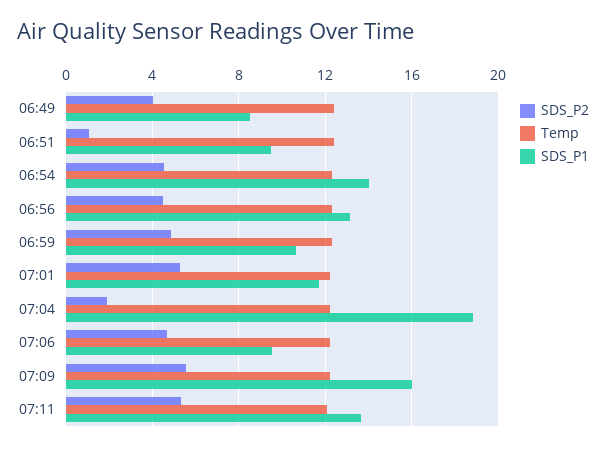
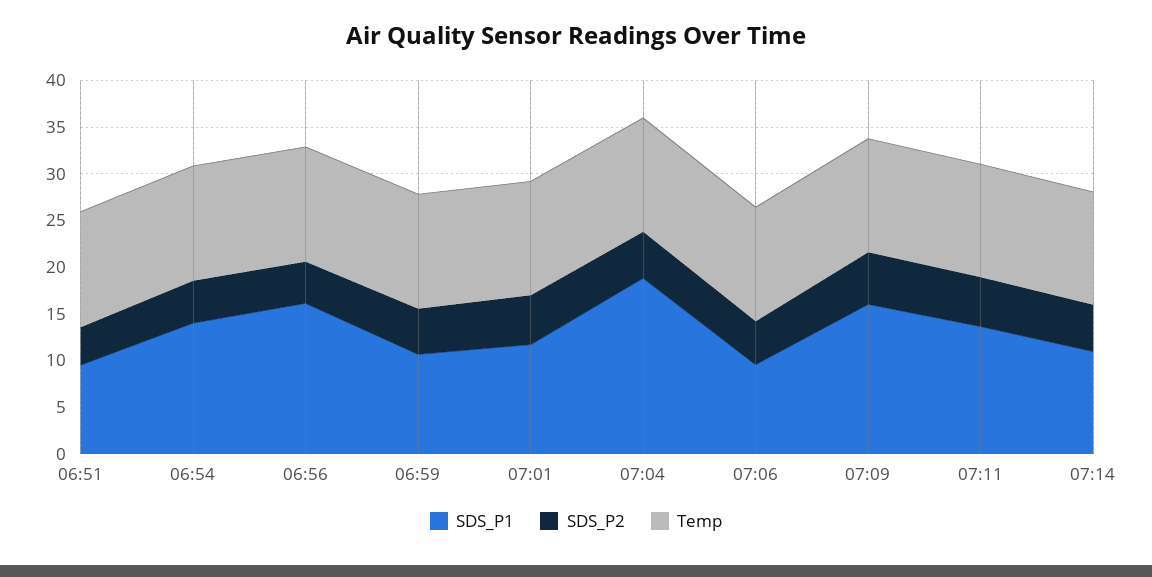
SDS_P2, 06:49: 4 -> none
Temp, 06:49: 12.5 -> none
SDS_P1, 06:49: 8.5 -> none
SDS_P2, 06:51: 1 -> 4
SDS_P1, 06:56: 13 -> 16
SDS_P2, 07:04: 2 -> 5
SDS_P1, 07:14: none -> 11
SDS_P2, 07:14: none -> 5
Temp, 07:14: none -> 12

